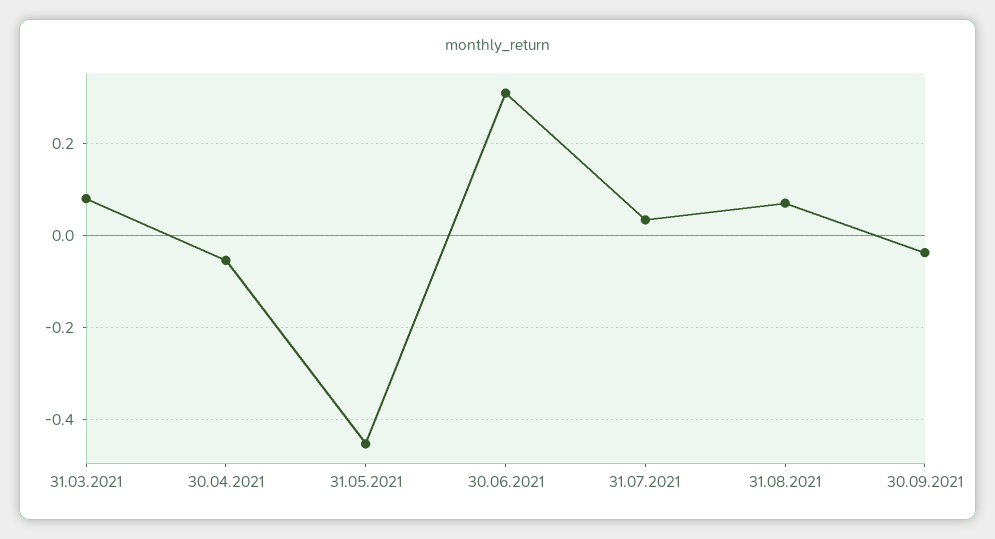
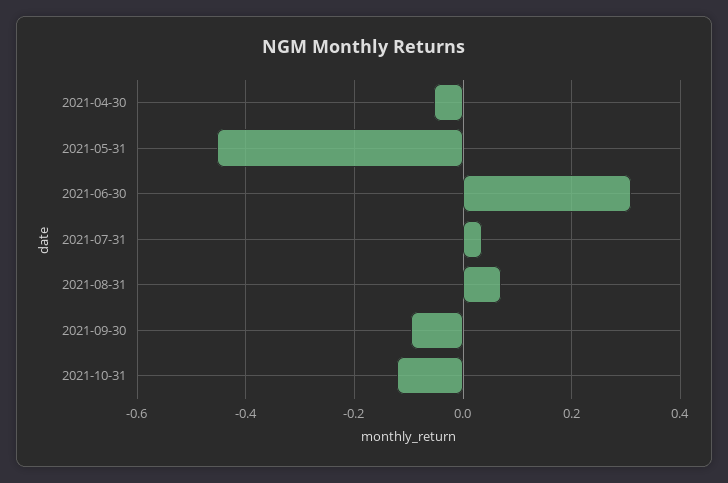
31.03.2021: 0.08 -> none
30.09.2021: -0.04 -> -0.1
2021-10-31: none -> -0.12

